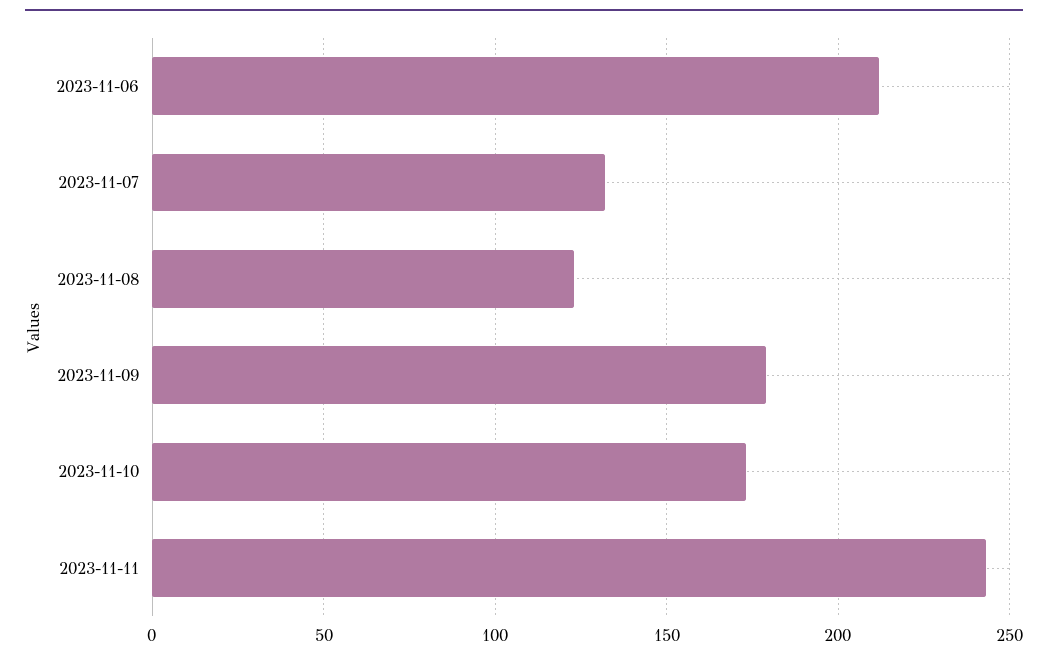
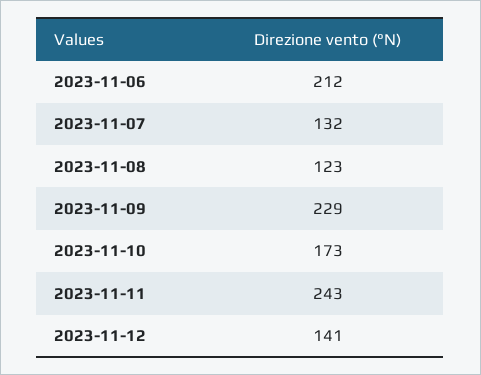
2023-11-09: 180 -> 229
2023-11-12: none -> 141

